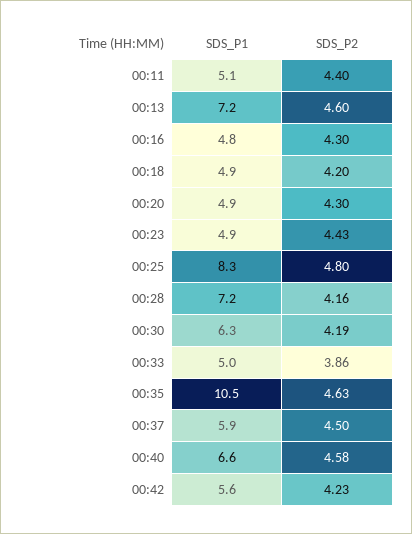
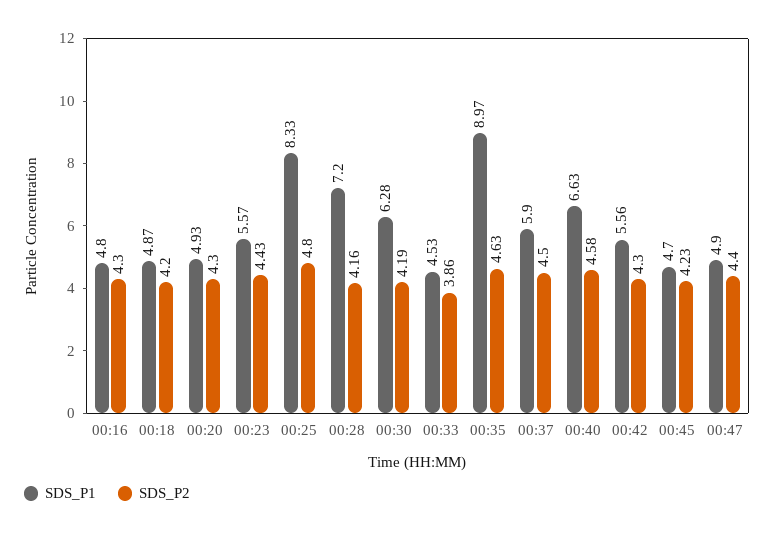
SDS_P1, 00:11: 5.1 -> none
SDS_P2, 00:11: 4.4 -> none
SDS_P1, 00:13: 7.2 -> none
SDS_P2, 00:13: 4.6 -> none
SDS_P1, 00:23: 4.9 -> 5.57
SDS_P1, 00:33: 5 -> 4.53
SDS_P1, 00:35: 10.5 -> 8.97
SDS_P2, 00:42: 4.23 -> 4.3
SDS_P1, 00:45: none -> 4.7
SDS_P2, 00:45: none -> 4.23
SDS_P1, 00:47: none -> 4.9
SDS_P2, 00:47: none -> 4.4

